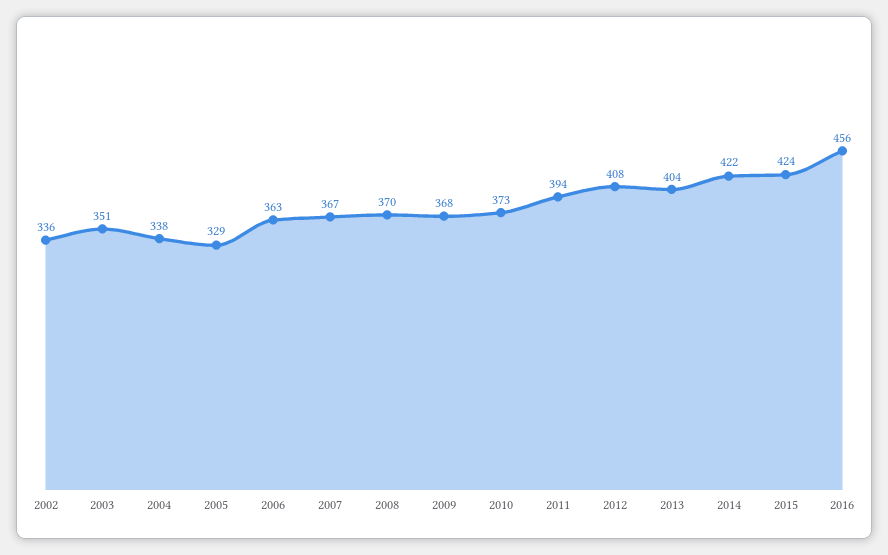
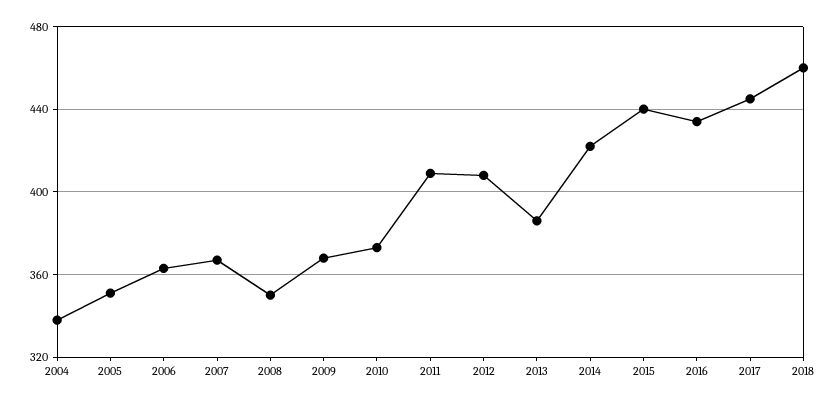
2002: 336 -> none
2003: 351 -> none
2005: 329 -> 350
2008: 370 -> 350
2011: 394 -> 410
2013: 404 -> 385
2015: 424 -> 440
2016: 456 -> 435
2017: none -> 445
2018: none -> 460

